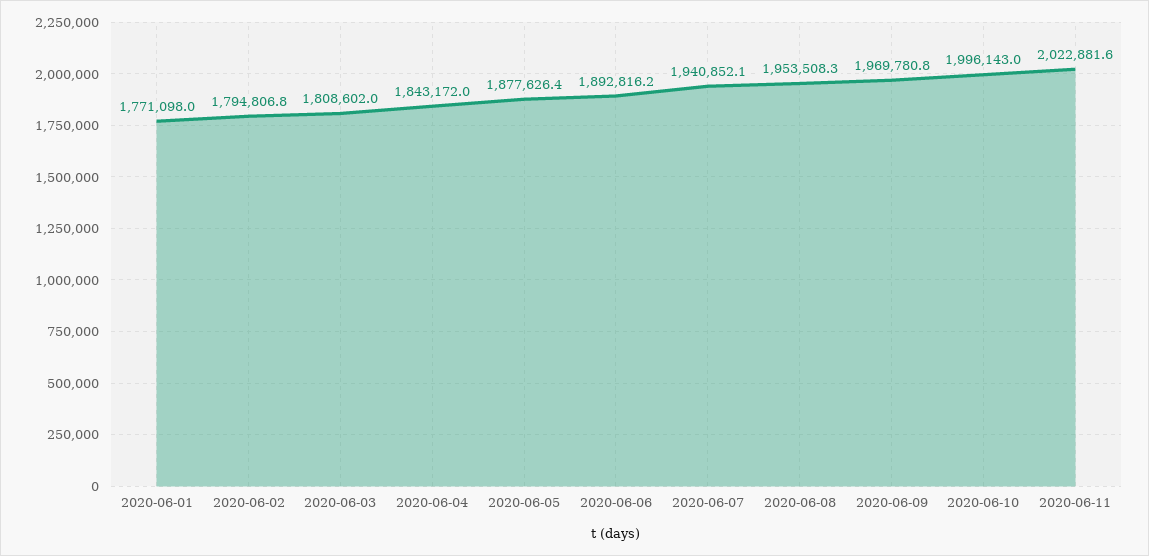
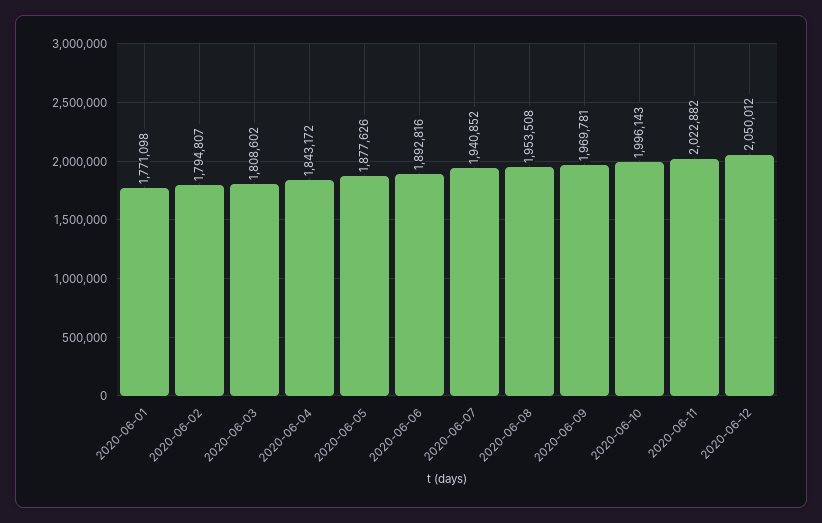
2020-06-12: none -> 2050012

